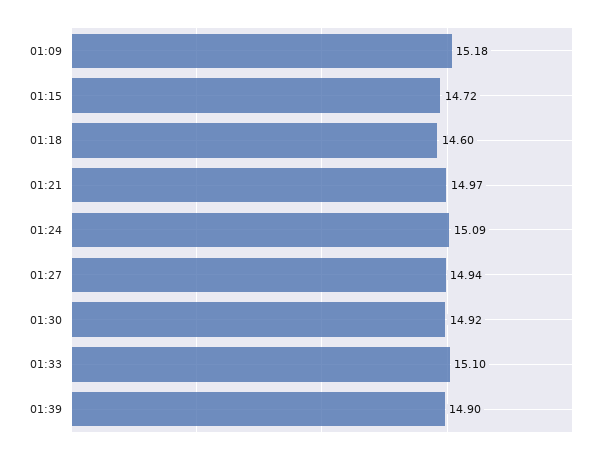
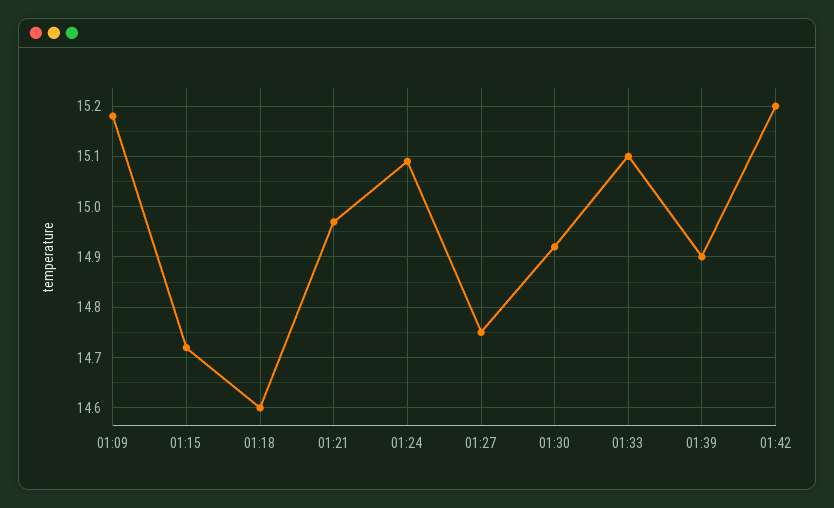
01:27: 14.94 -> 14.75
01:42: none -> 15.2

